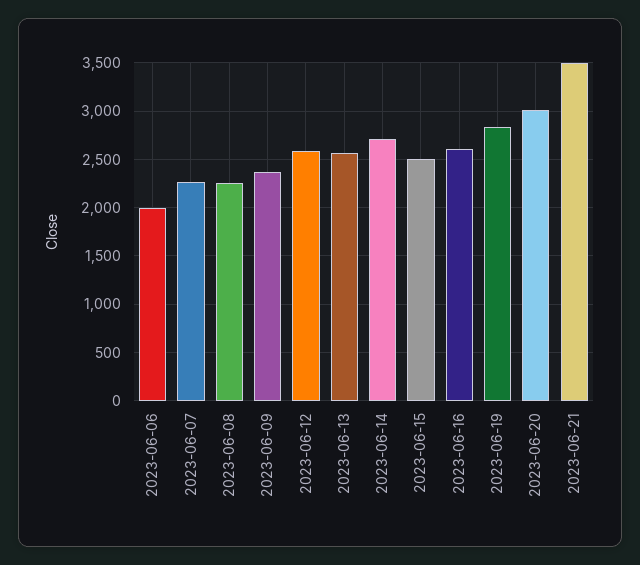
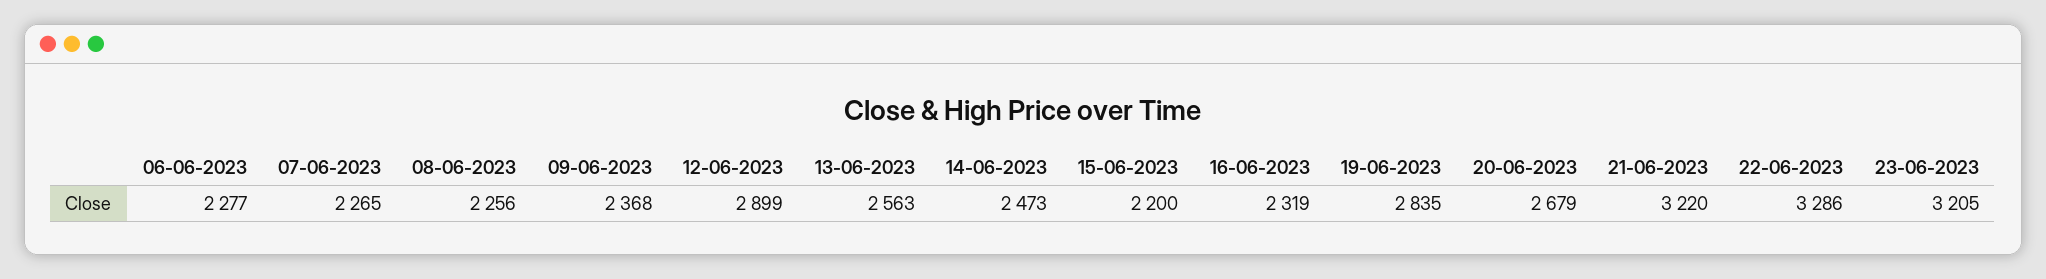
2023-06-06: 2000 -> 2277
2023-06-12: 2600 -> 2899
2023-06-14: 2700 -> 2473
2023-06-15: 2500 -> 2200
2023-06-16: 2600 -> 2319
2023-06-20: 3000 -> 2679
2023-06-21: 3500 -> 3220
22-06-2023: none -> 3286
23-06-2023: none -> 3205

